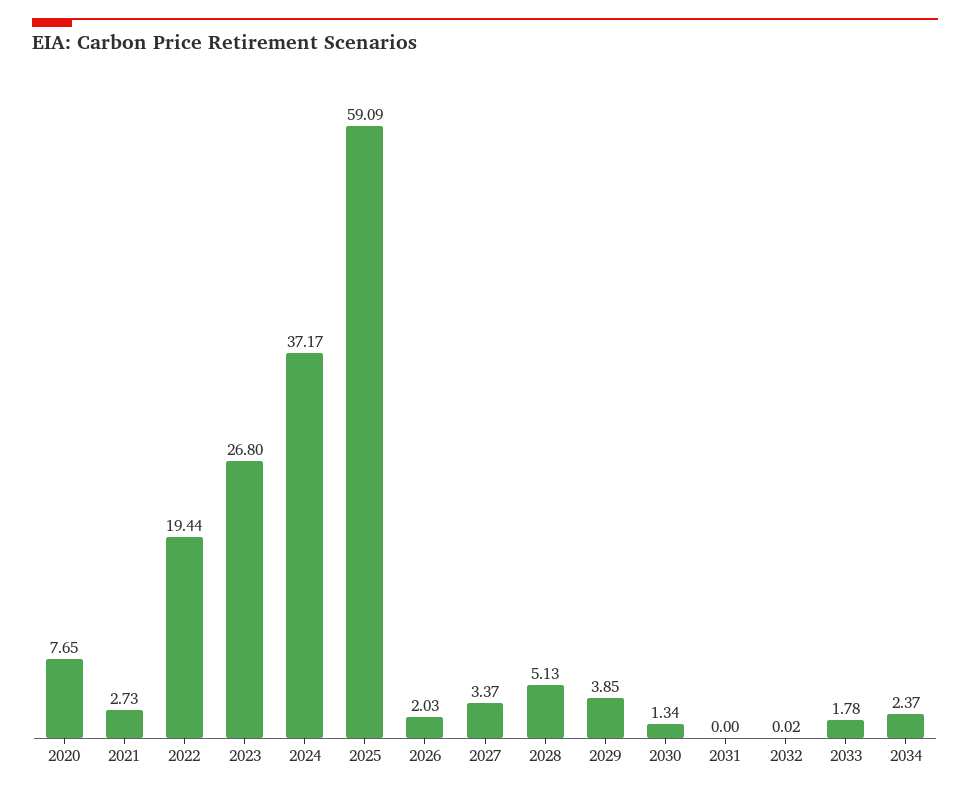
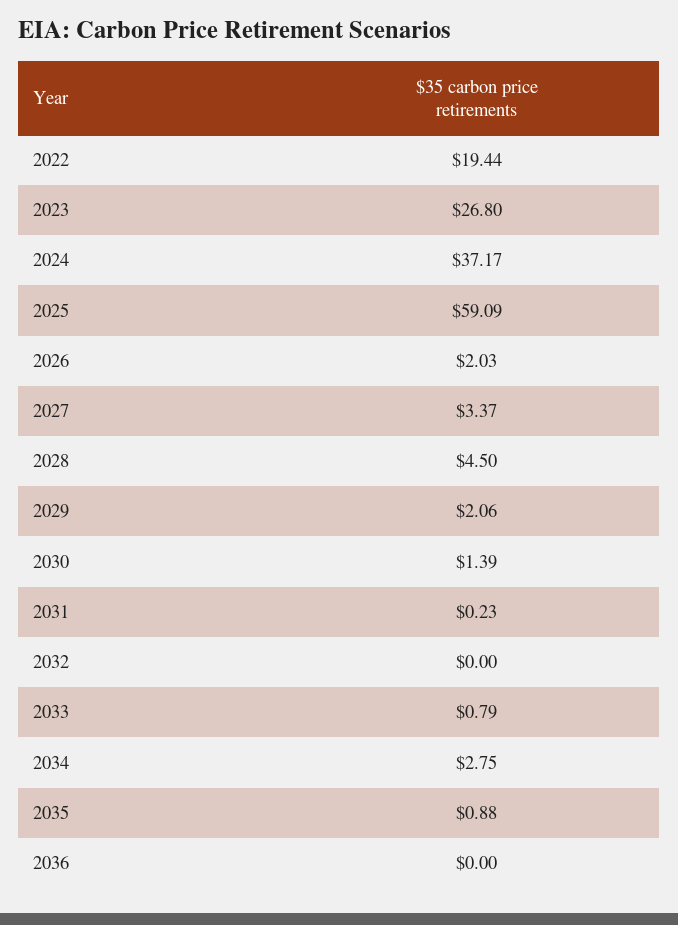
2020: 7.65 -> none
2021: 2.73 -> none
2028: 5.13 -> 4.5
2029: 3.85 -> 2.06
2030: 1.34 -> 1.39
2031: 0 -> 0.23
2032: 0.02 -> 0
2033: 1.78 -> 0.79
2034: 2.37 -> 2.75
2035: none -> 0.88
2036: none -> 0

